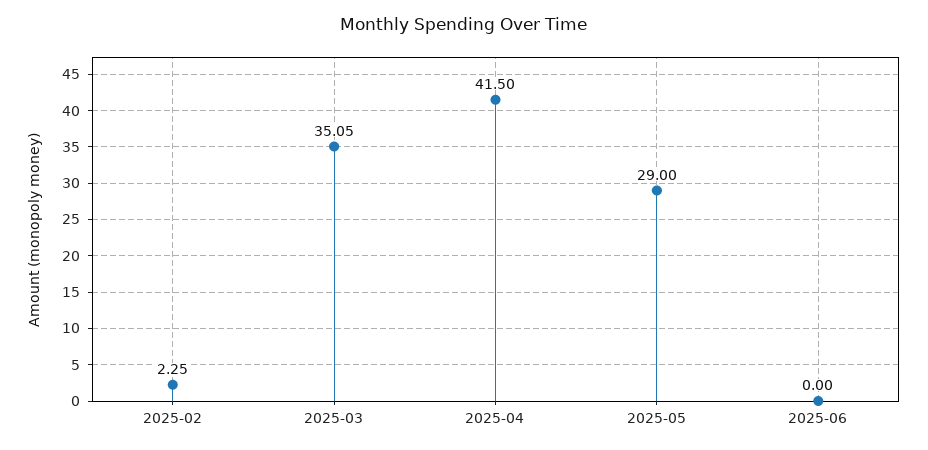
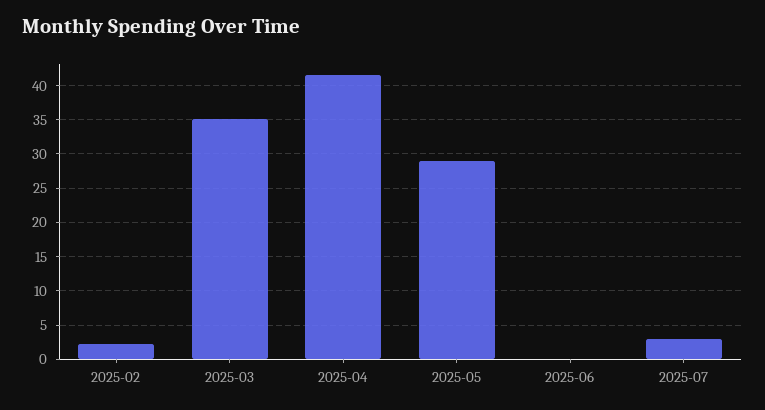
2025-07: none -> 3

